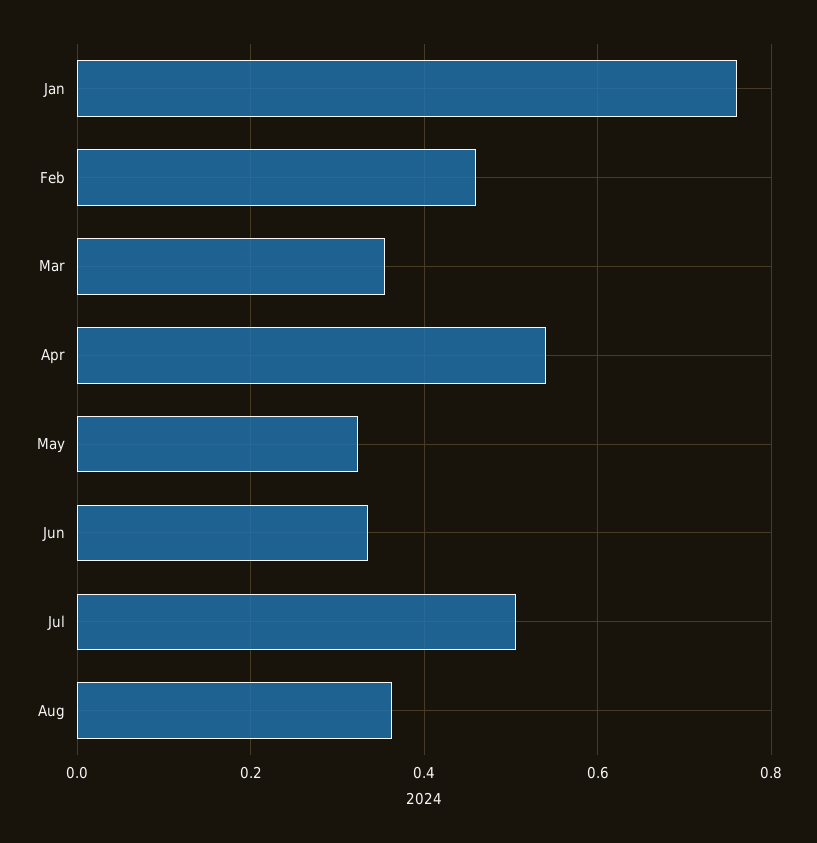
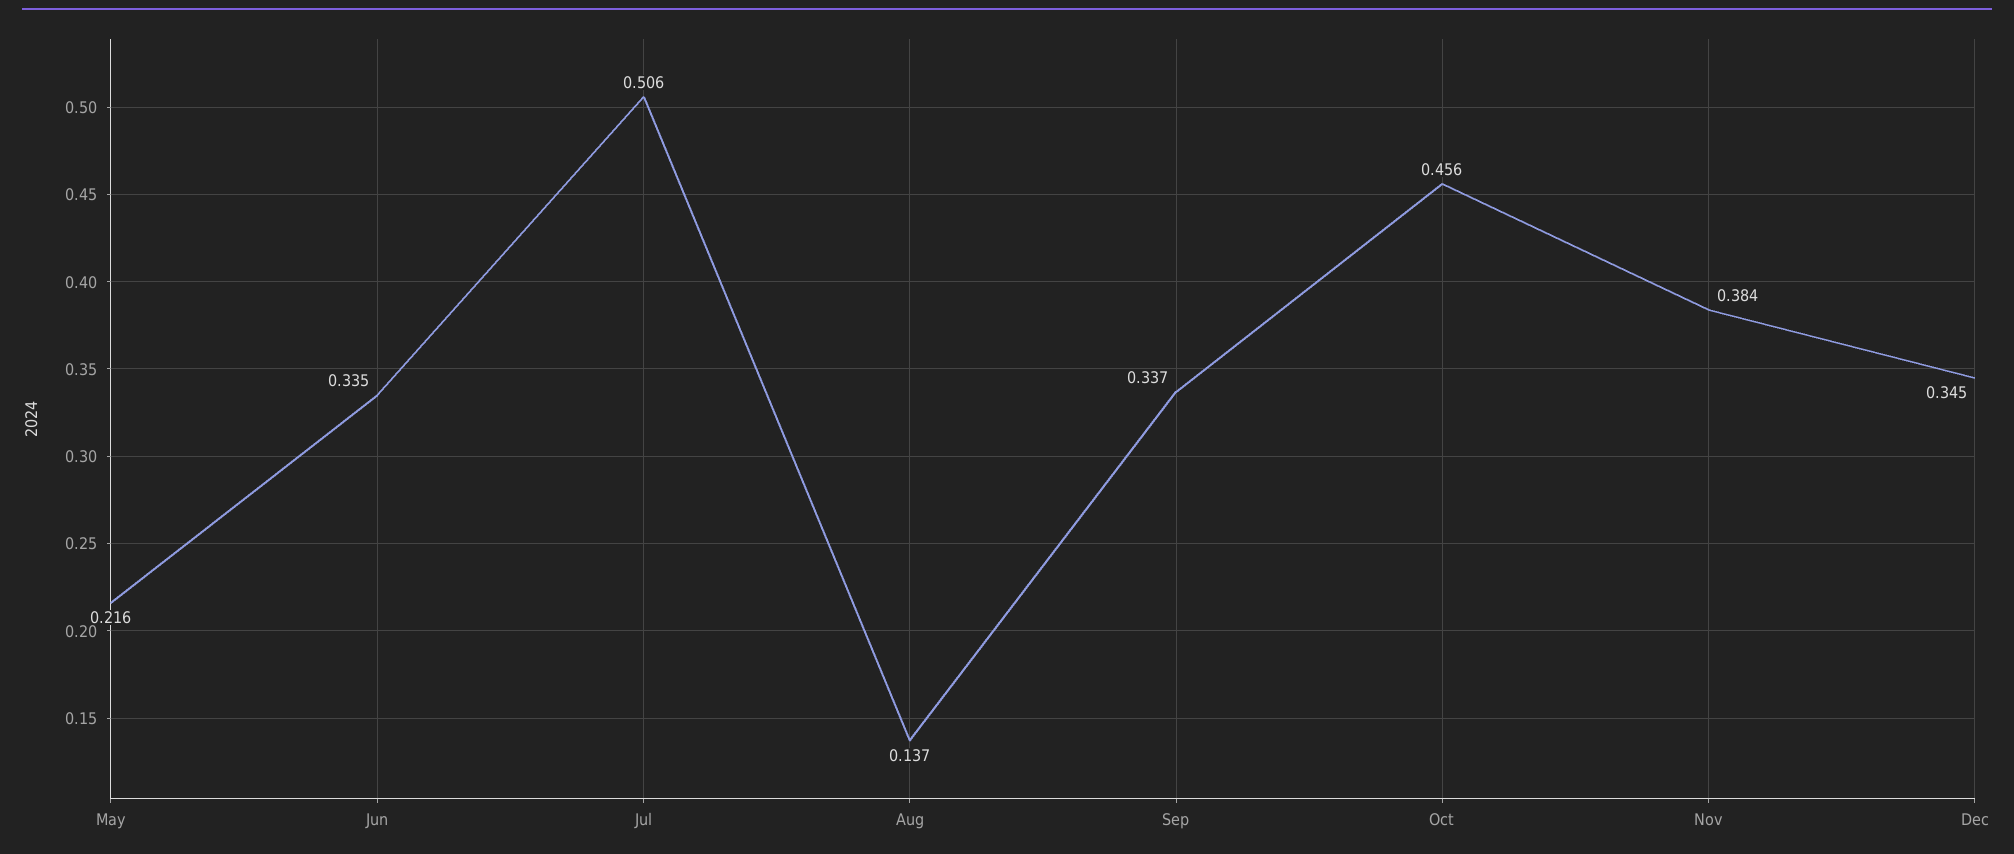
Jan: 0.76 -> none
Feb: 0.46 -> none
Mar: 0.36 -> none
Apr: 0.54 -> none
May: 0.32 -> 0.216
Aug: 0.36 -> 0.137
Sep: none -> 0.337
Oct: none -> 0.456
Nov: none -> 0.384
Dec: none -> 0.345

